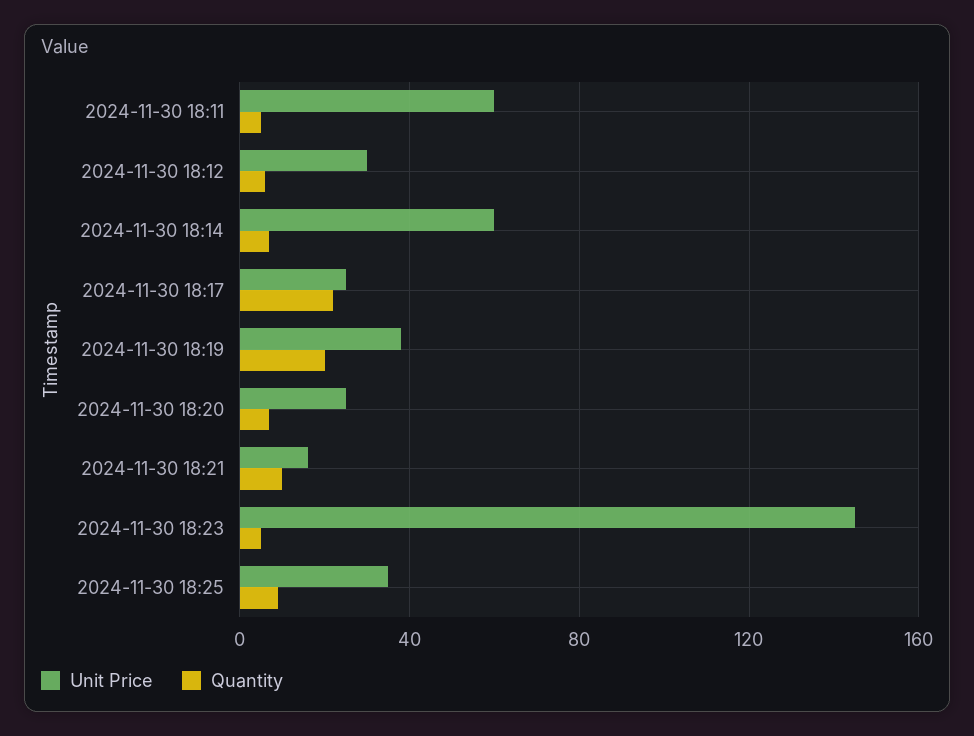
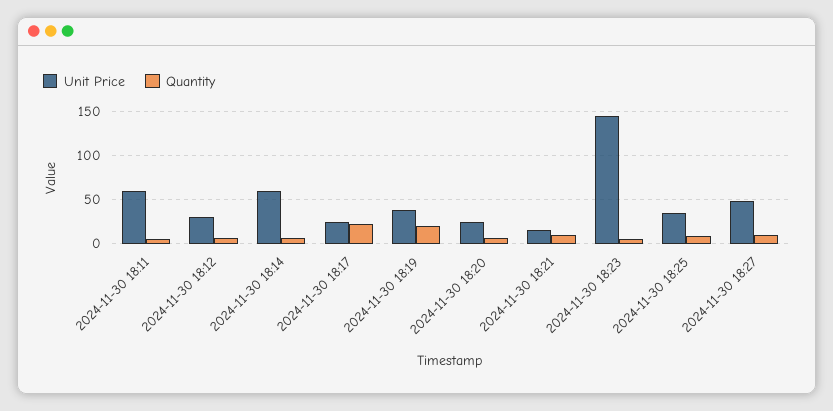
Unit Price, 2024-11-30 18:27: none -> 50
Quantity, 2024-11-30 18:27: none -> 10

